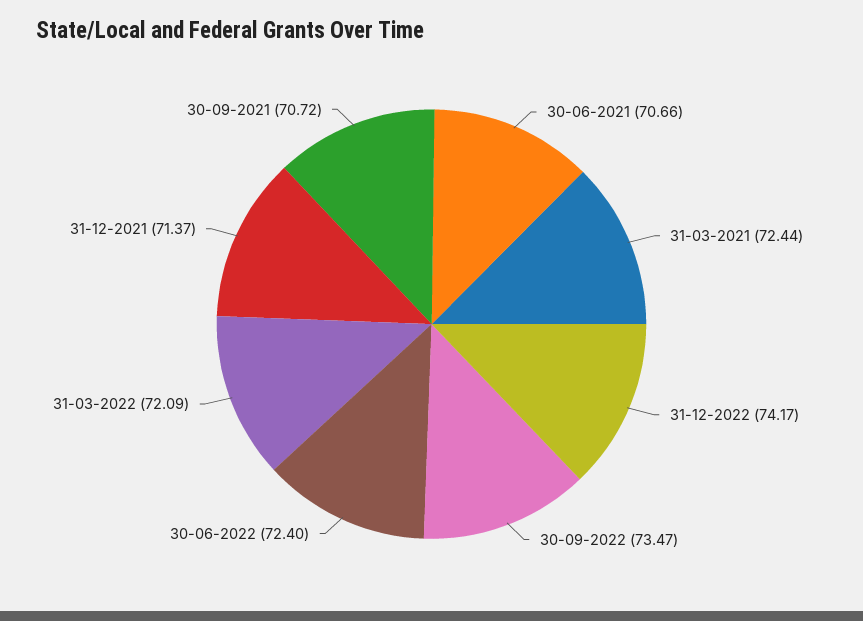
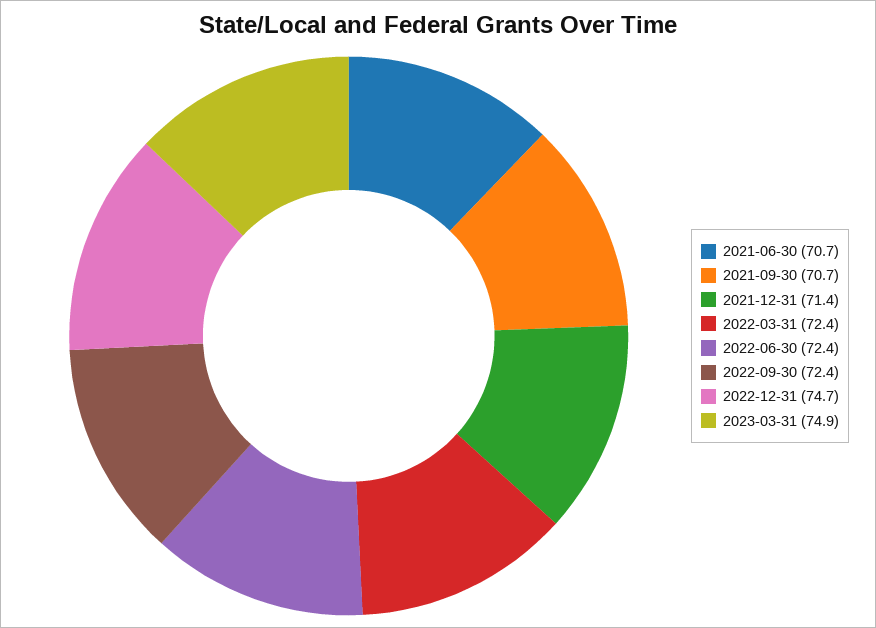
31-03-2021: 72.44 -> none
31-12-2022: 74.17 -> 74.7
30-09-2022: 73.47 -> 72.4
31-03-2022: 72.09 -> 72.4
2023-03-31: none -> 74.9

